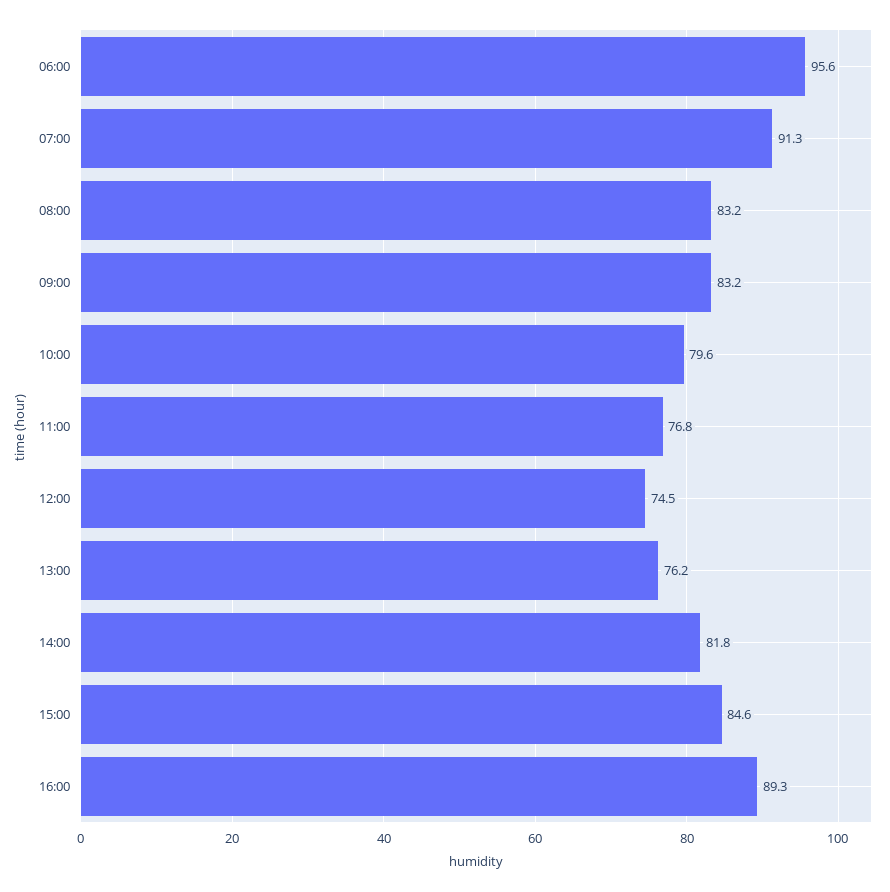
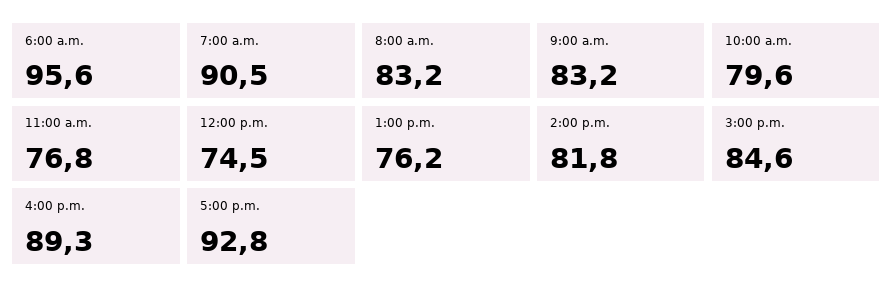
07:00: 91.3 -> 90.5
5:00 p.m.: none -> 92.8

